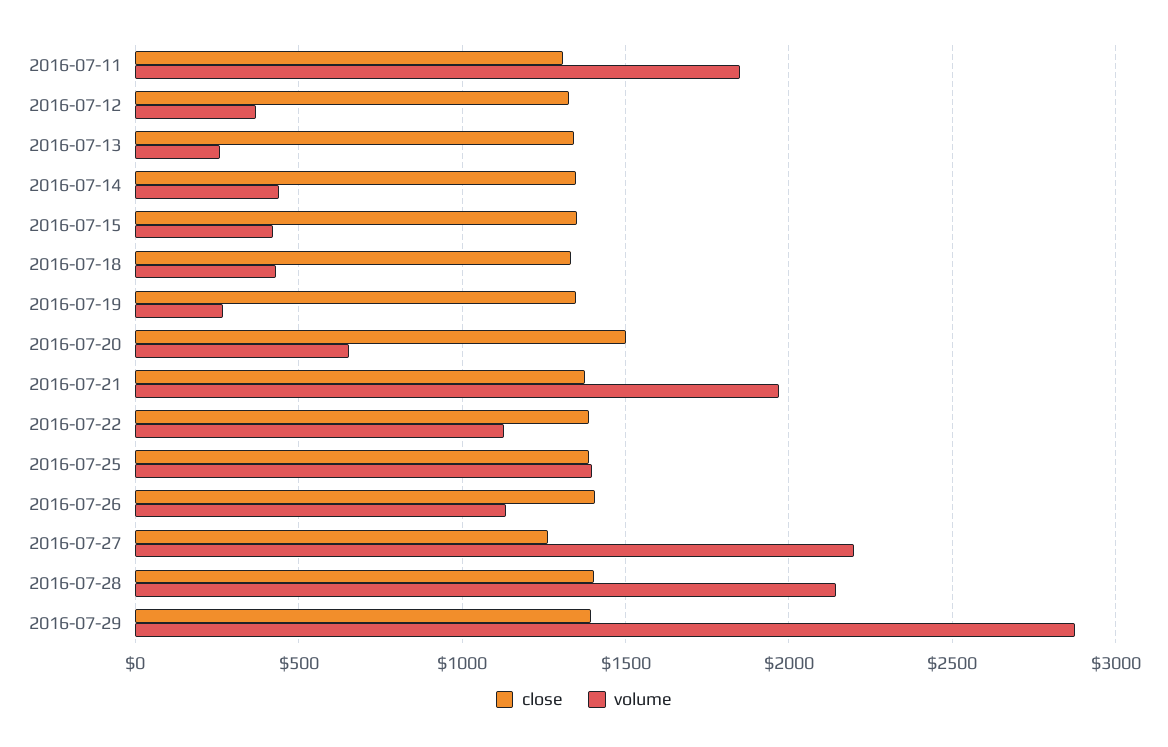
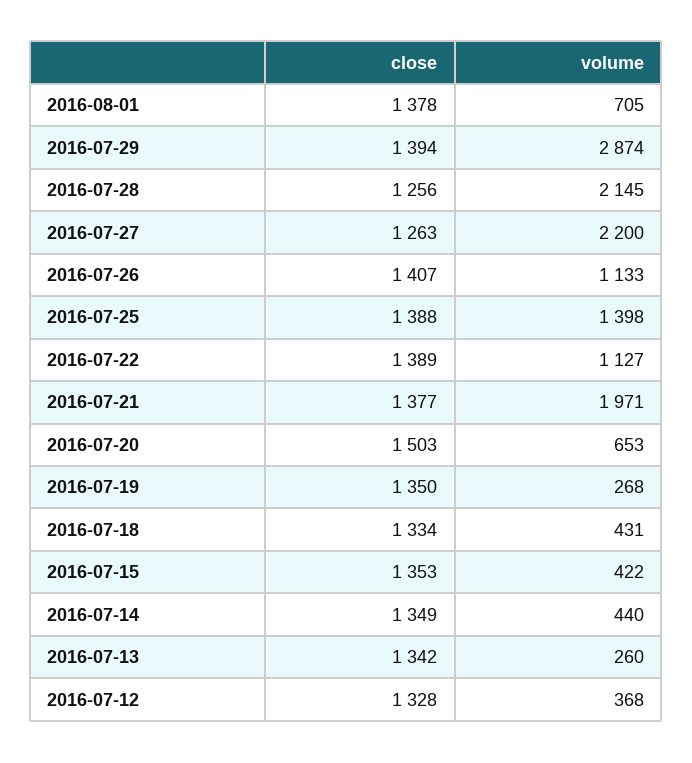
close, 2016-07-11: 1300 -> none
volume, 2016-07-11: 1850 -> none
close, 2016-07-28: 1400 -> 1256
close, 2016-08-01: none -> 1378
volume, 2016-08-01: none -> 705

